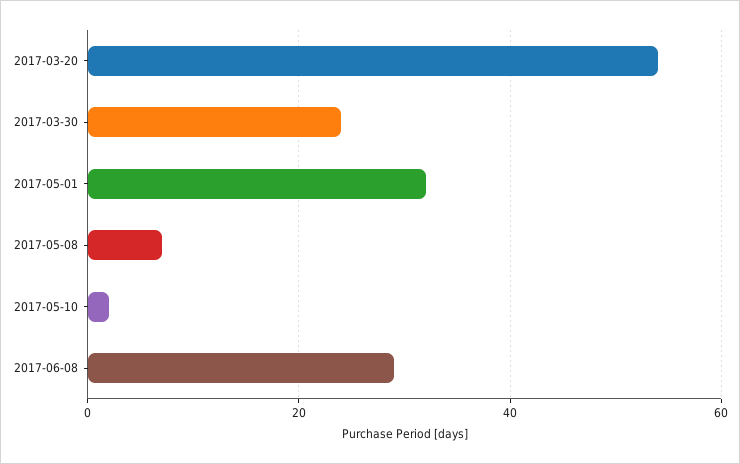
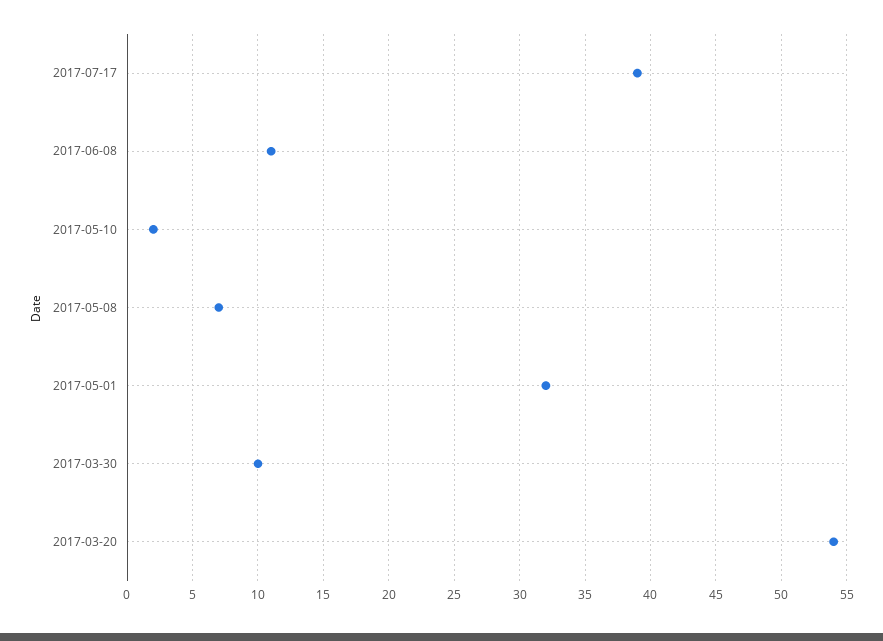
2017-03-30: 25 -> 10
2017-06-08: 30 -> 11
2017-07-17: none -> 39

